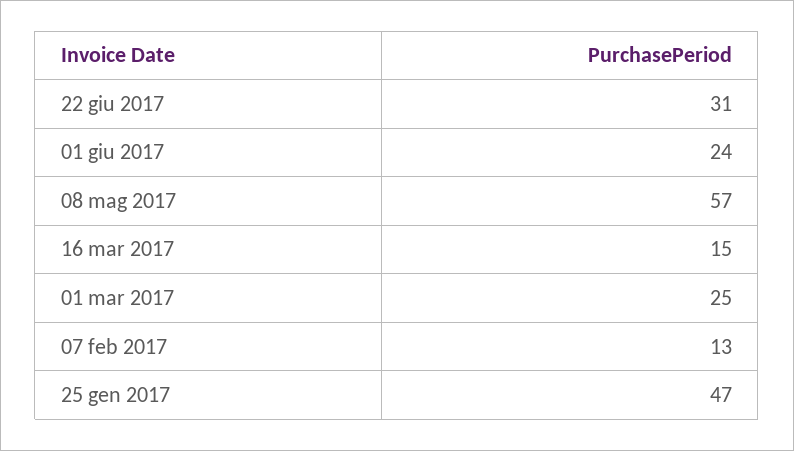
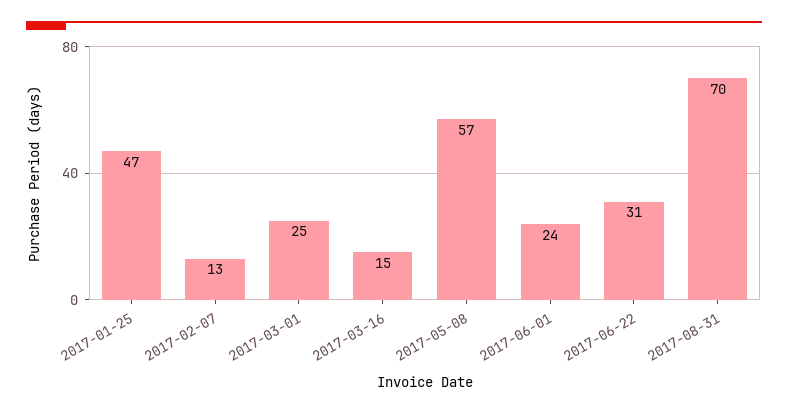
2017-08-31: none -> 70

